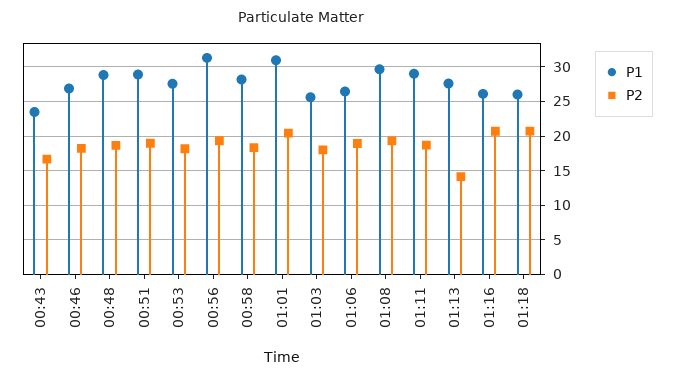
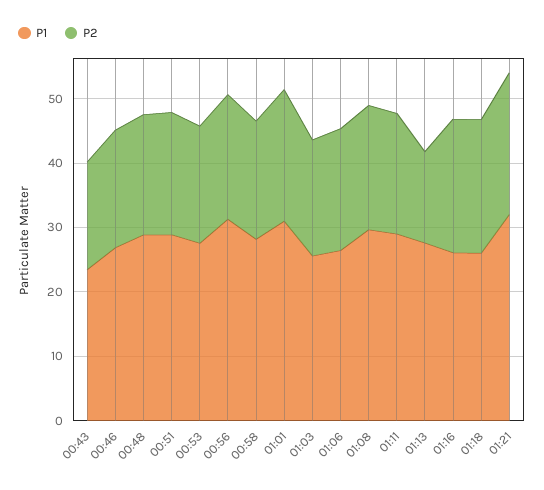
P1, 01:21: none -> 32
P2, 01:21: none -> 22

